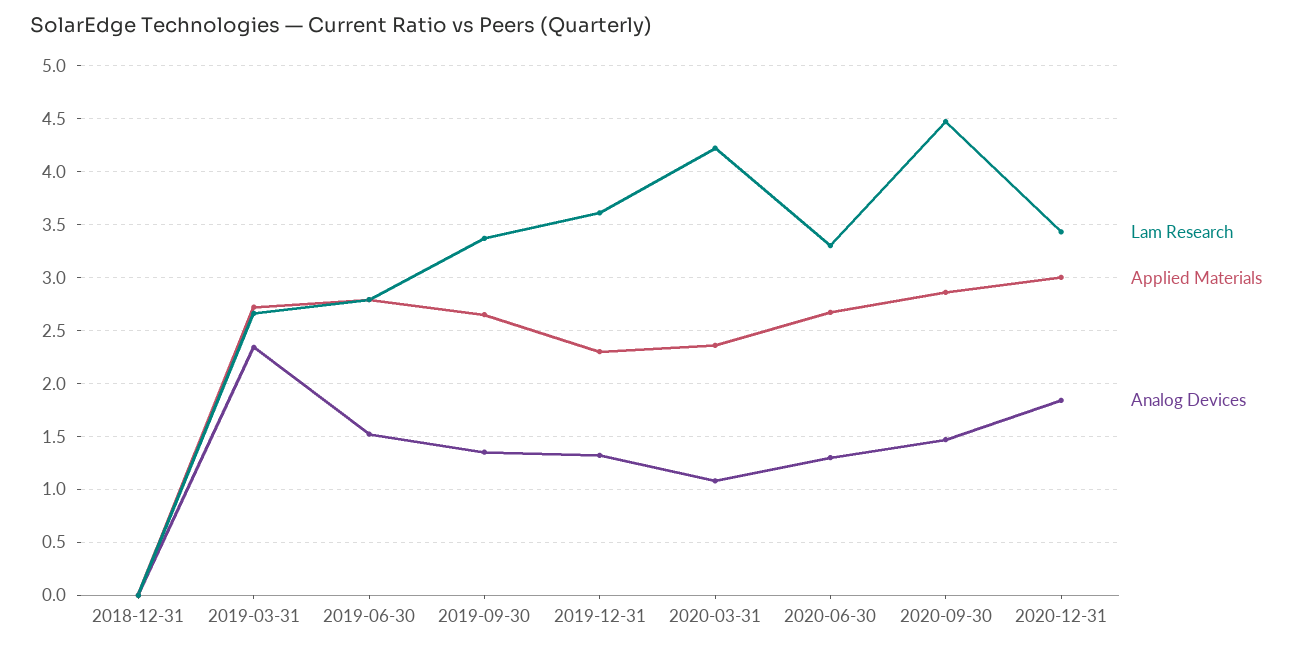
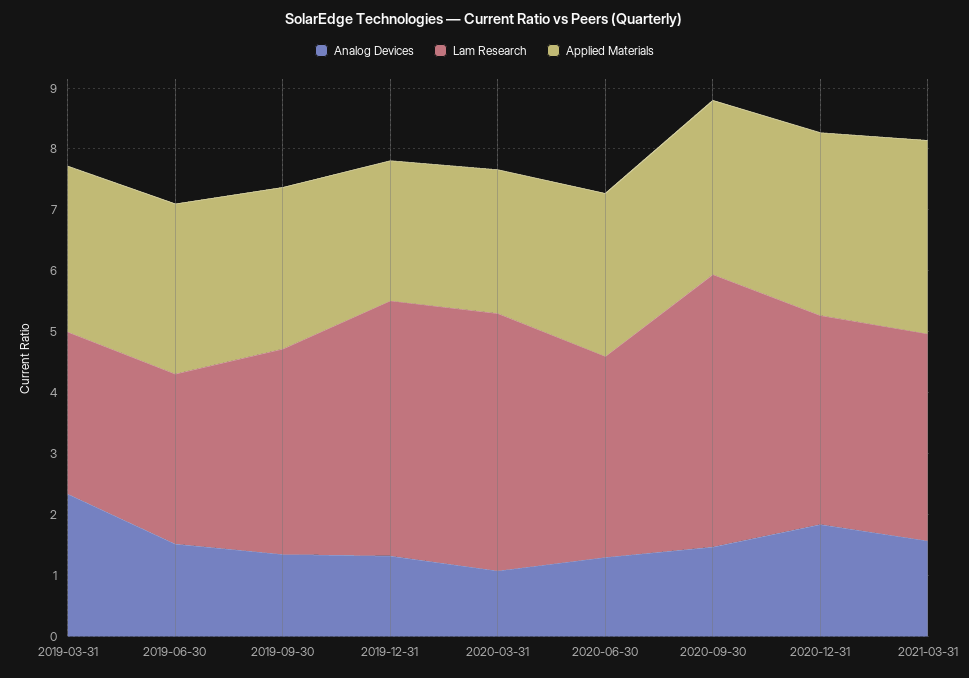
Lam Research, 2018-12-31: 0 -> none
Applied Materials, 2018-12-31: 0 -> none
Analog Devices, 2018-12-31: 0 -> none
Lam Research, 2019-12-31: 3.6 -> 4.2
Analog Devices, 2021-03-31: none -> 1.6
Lam Research, 2021-03-31: none -> 3.4
Applied Materials, 2021-03-31: none -> 3.2

